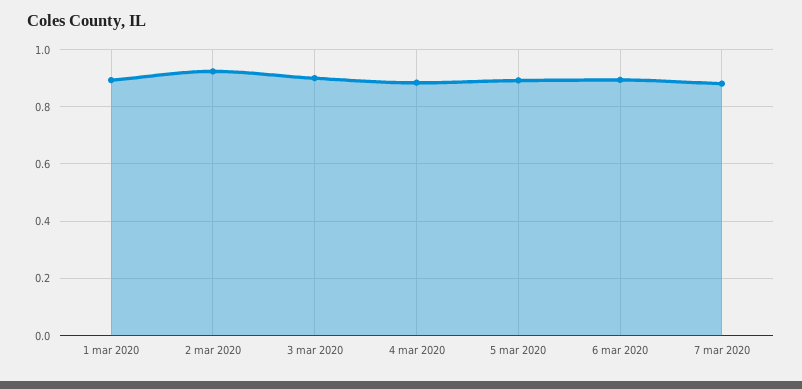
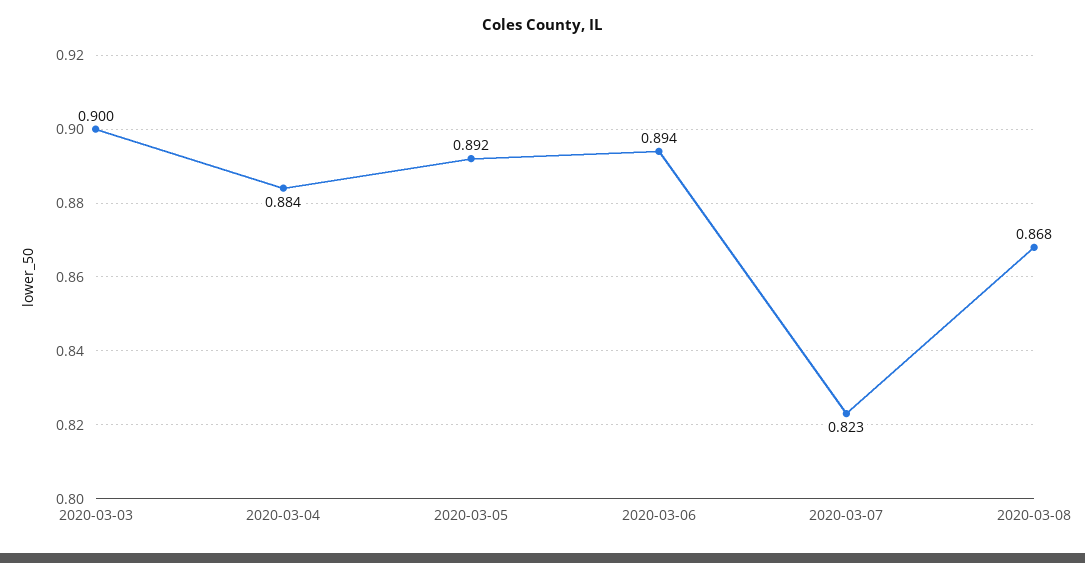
1 mar 2020: 0.9 -> none
2 mar 2020: 0.925 -> none
7 mar 2020: 0.875 -> 0.823
2020-03-08: none -> 0.868

